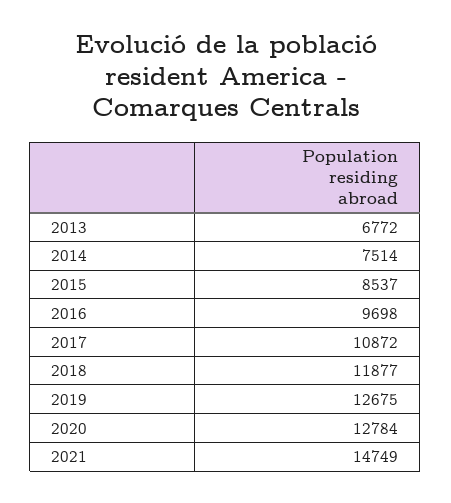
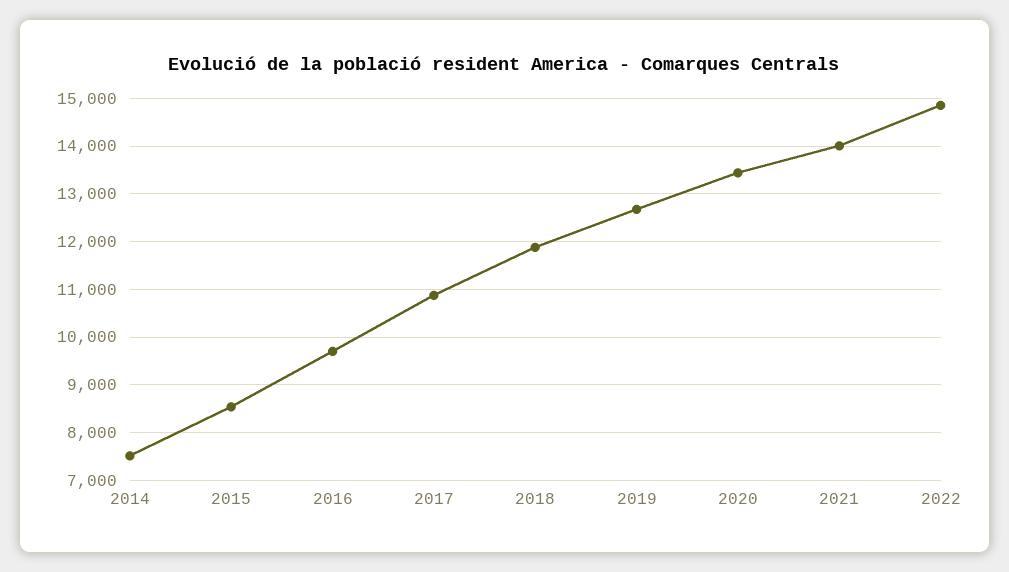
2013: 6772 -> none
2020: 12784 -> 13400
2021: 14749 -> 14000
2022: none -> 14800

